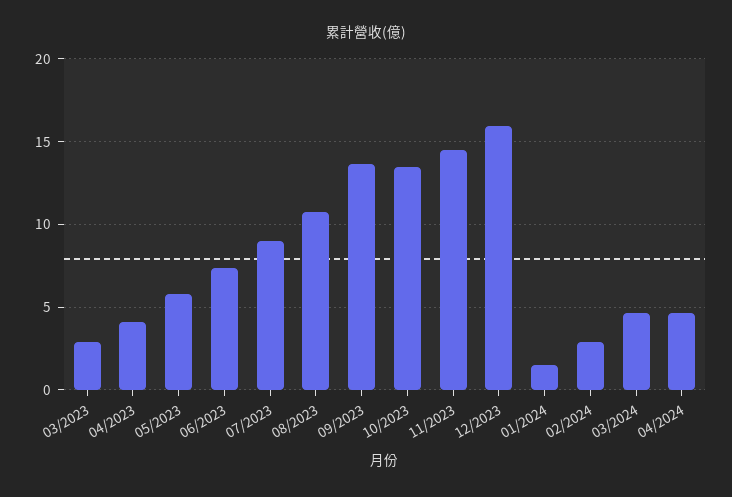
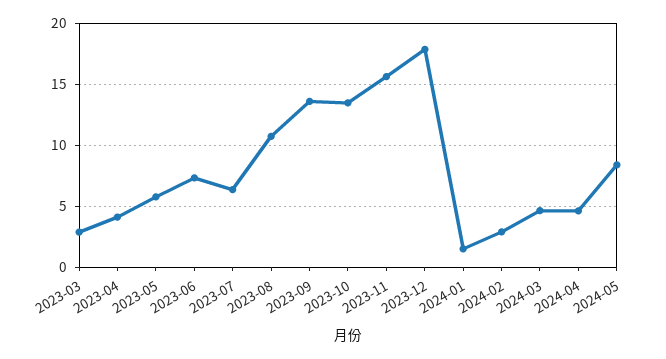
07/2023: 9 -> 6.5
11/2023: 14.5 -> 15.5
12/2023: 16 -> 18
2024-05: none -> 8.5

